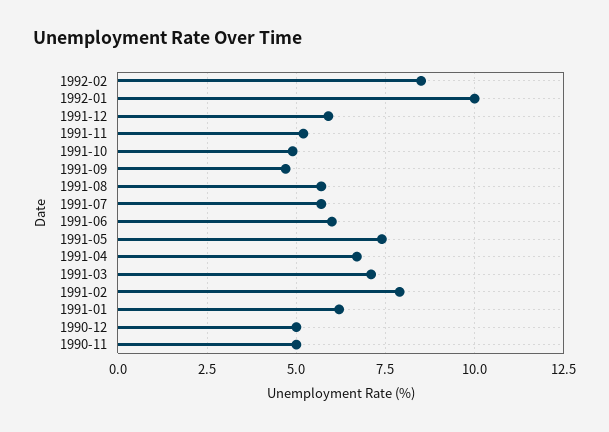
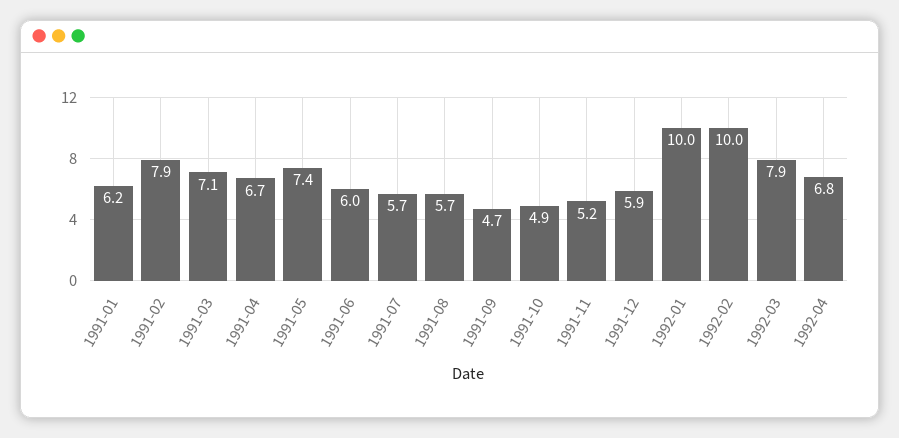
1992-02: 8.5 -> 10
1990-12: 5 -> none
1990-11: 5 -> none
1992-03: none -> 7.9
1992-04: none -> 6.8

